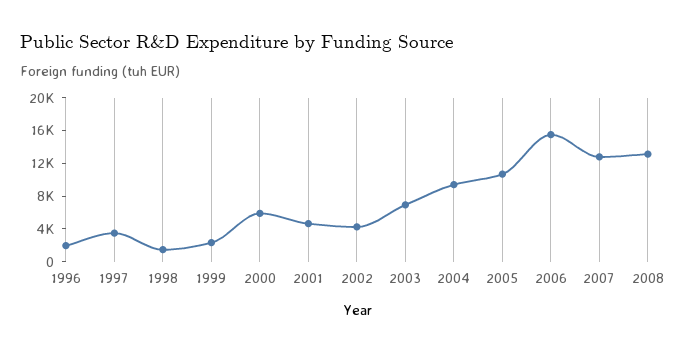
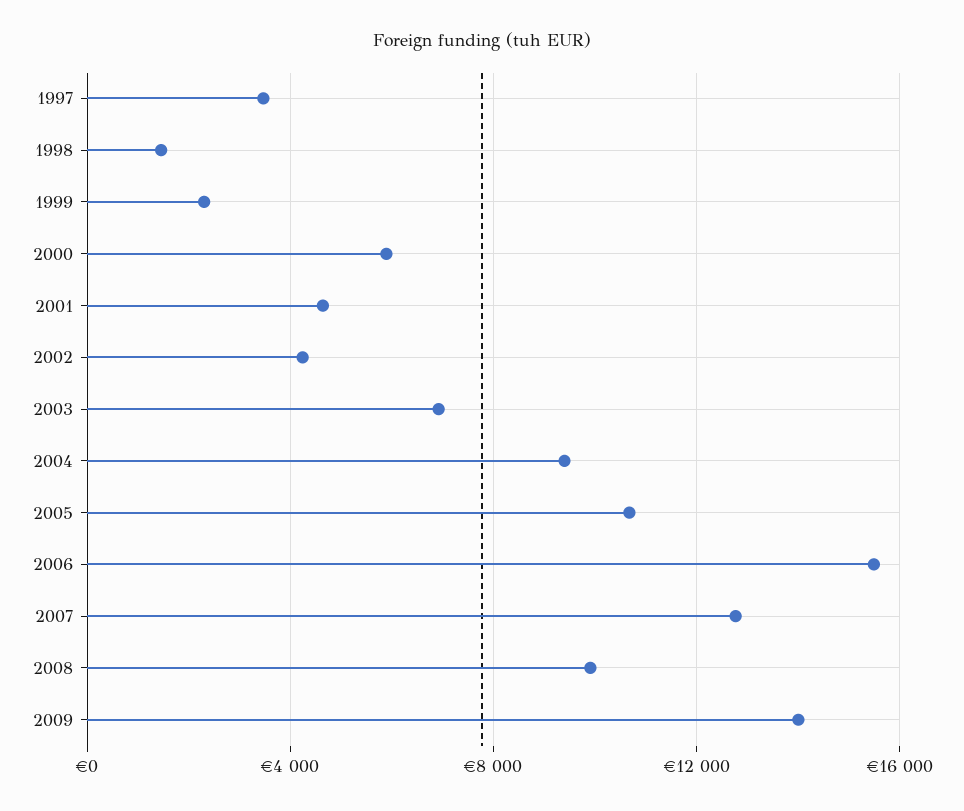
1996: 2000 -> none
2008: 13000 -> 10000
2009: none -> 14000

